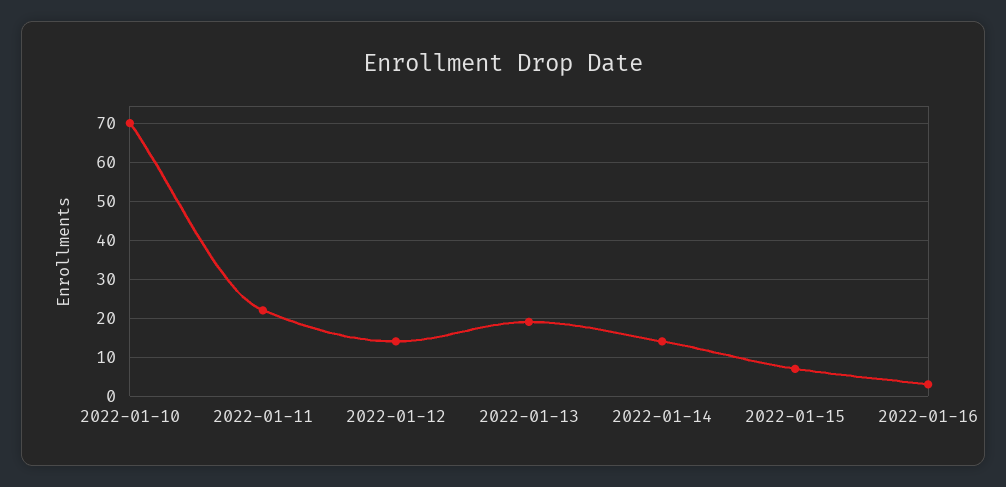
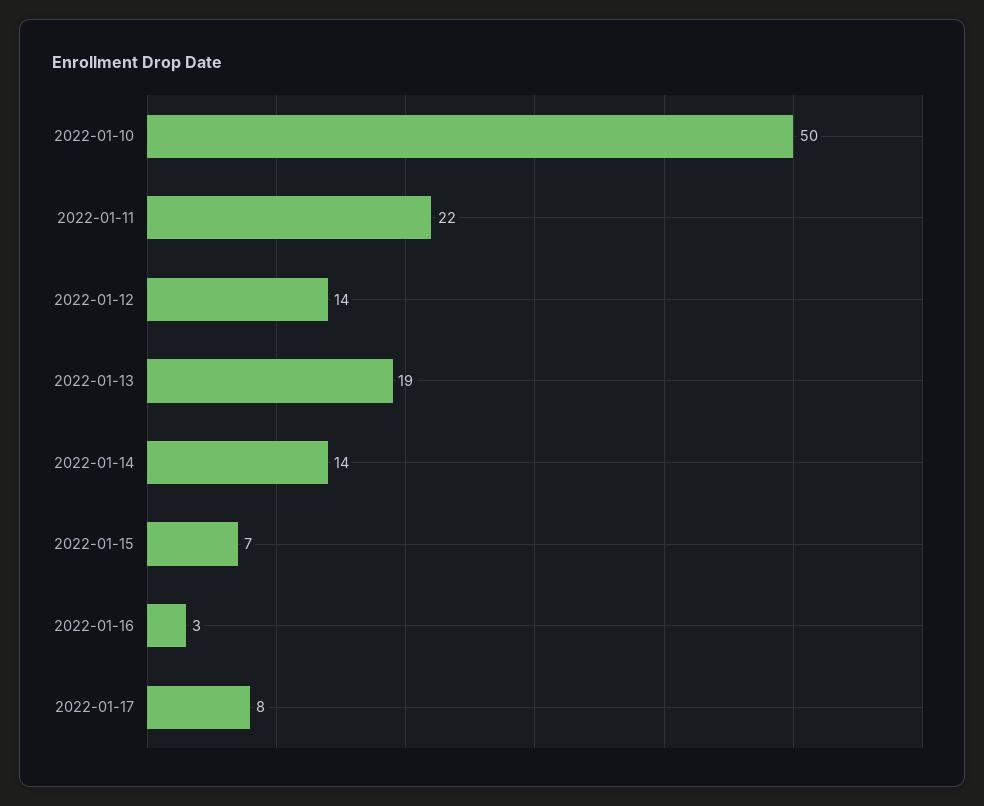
2022-01-10: 70 -> 50
2022-01-17: none -> 8

